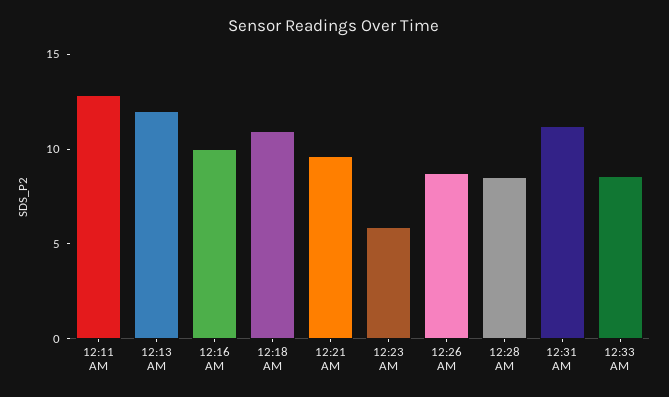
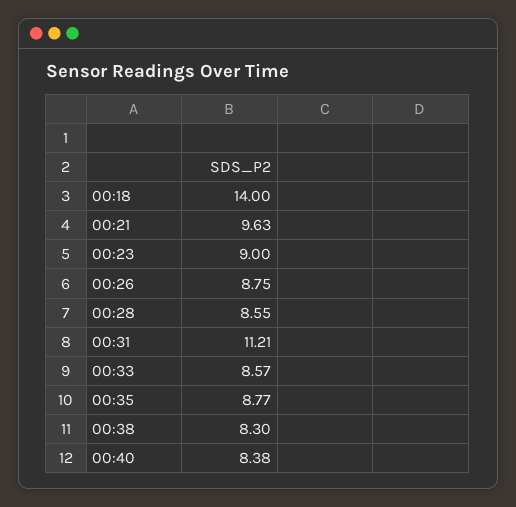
12:11 AM: 13 -> none
12:13 AM: 12 -> none
12:16 AM: 10 -> none
12:18 AM: 11 -> 14
12:23 AM: 6 -> 9
00:35: none -> 8.77
00:38: none -> 8.3
00:40: none -> 8.38

